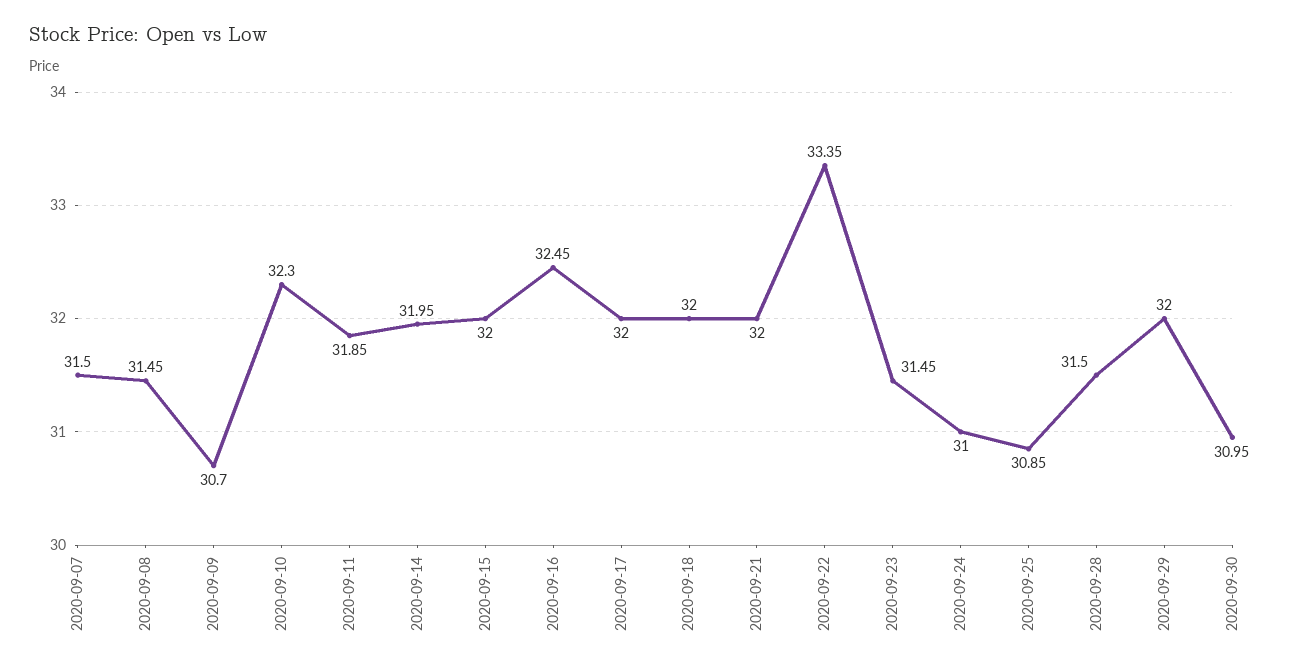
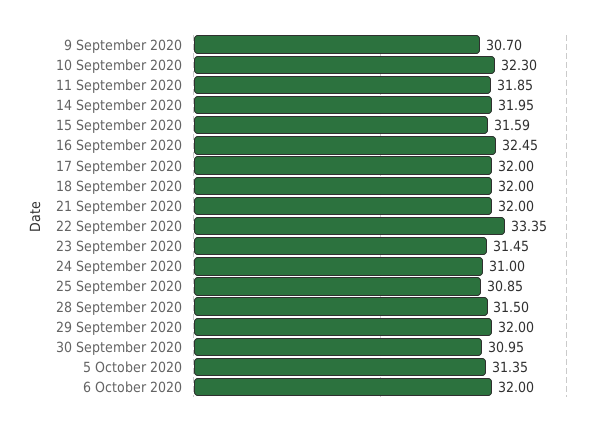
2020-09-07: 31.5 -> none
2020-09-08: 31.45 -> none
2020-09-15: 32 -> 31.59
5 October 2020: none -> 31.35
6 October 2020: none -> 32

